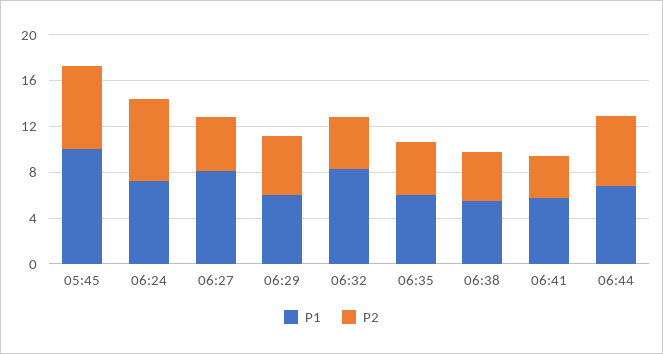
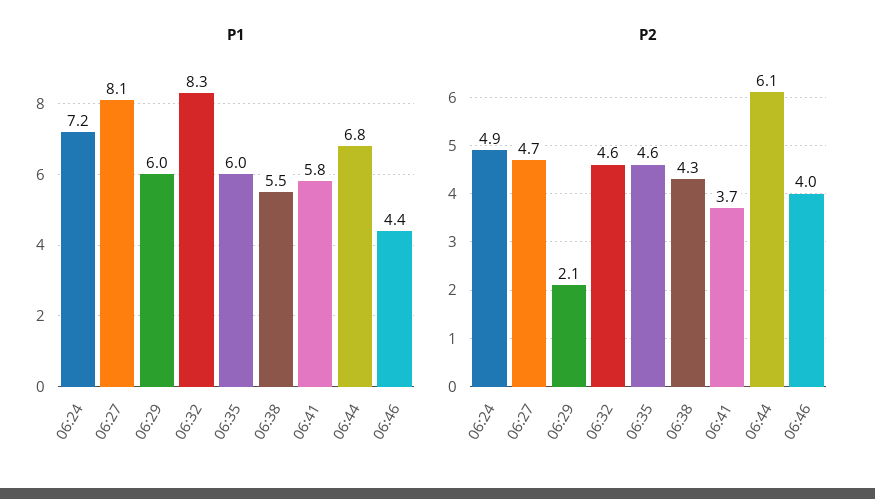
P1, 05:45: 10 -> none
P2, 05:45: 7 -> none
P2, 06:24: 7 -> 4.9
P2, 06:29: 5 -> 2.1
P1, 06:46: none -> 4.4
P2, 06:46: none -> 4

